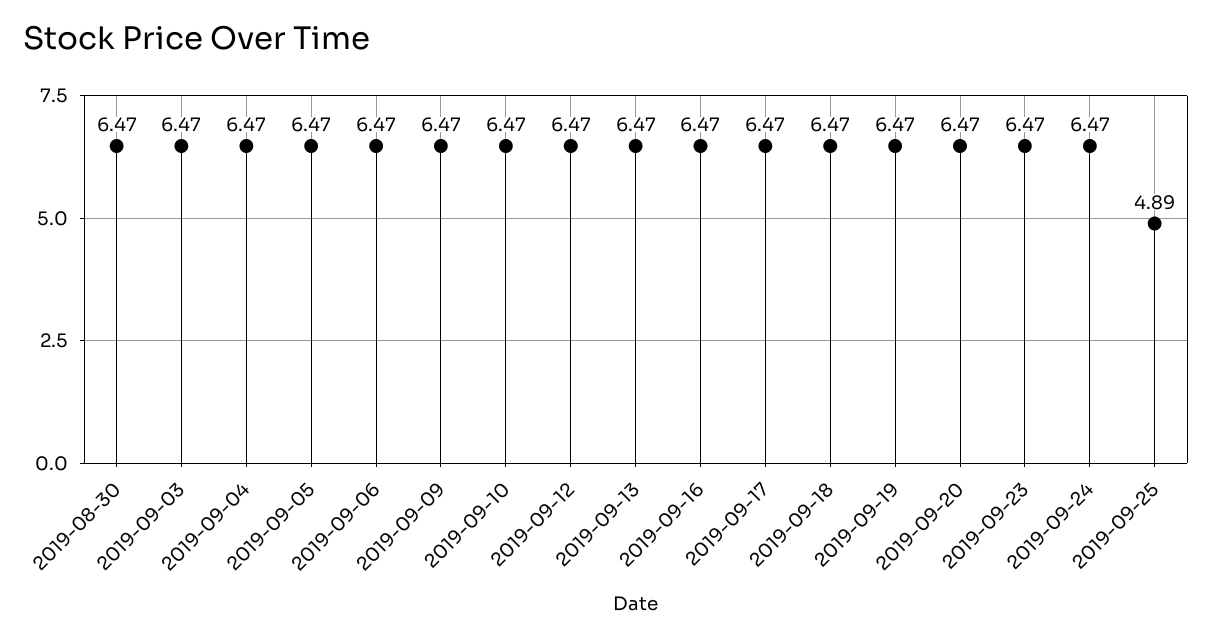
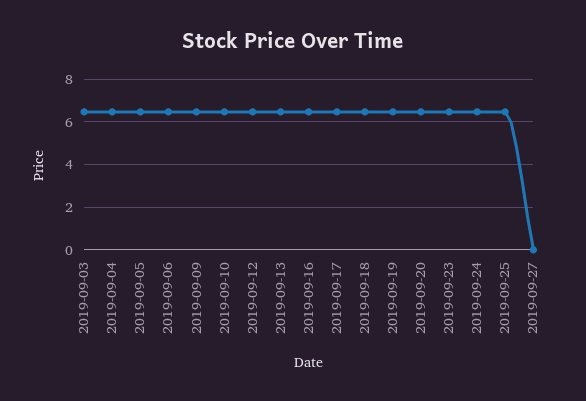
2019-08-30: 6.47 -> none
2019-09-25: 4.89 -> 6.5
2019-09-27: none -> 0

